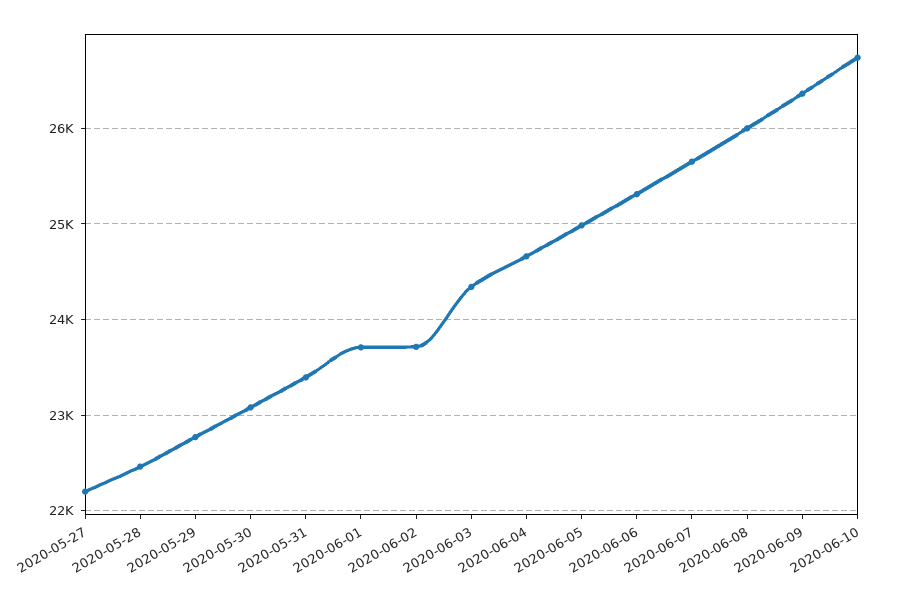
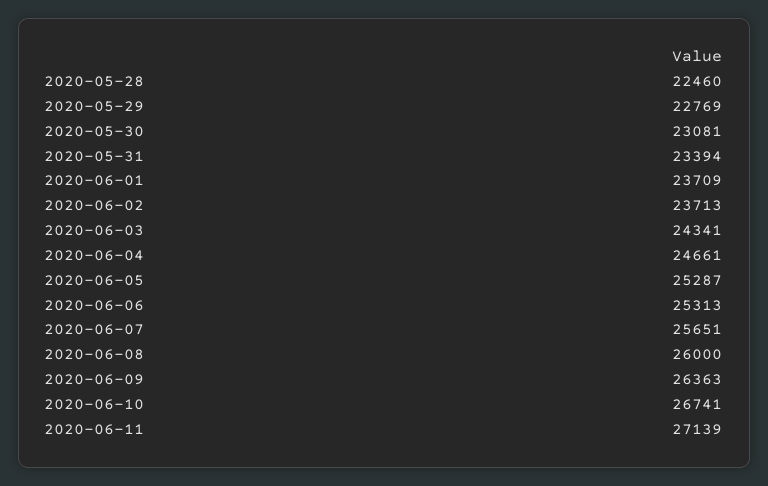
2020-05-27: 22200 -> none
2020-06-05: 25000 -> 25287
2020-06-11: none -> 27139

